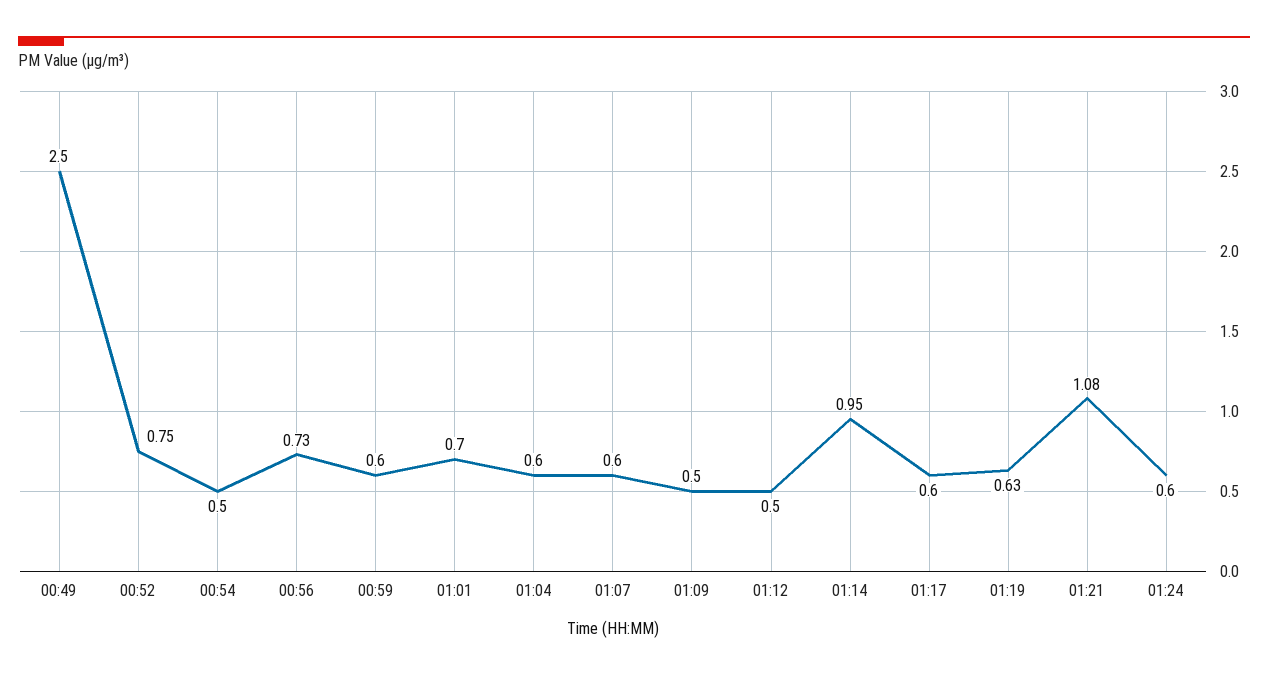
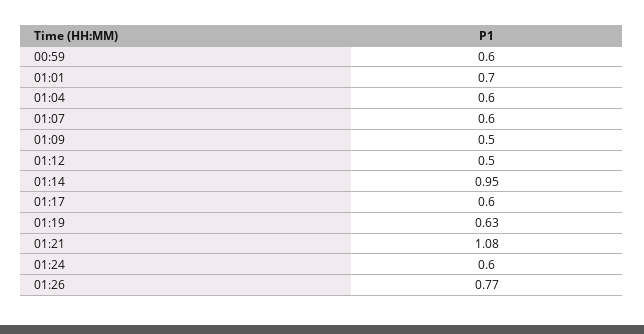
00:49: 2.5 -> none
00:52: 0.75 -> none
00:54: 0.5 -> none
00:56: 0.73 -> none
01:26: none -> 0.77

